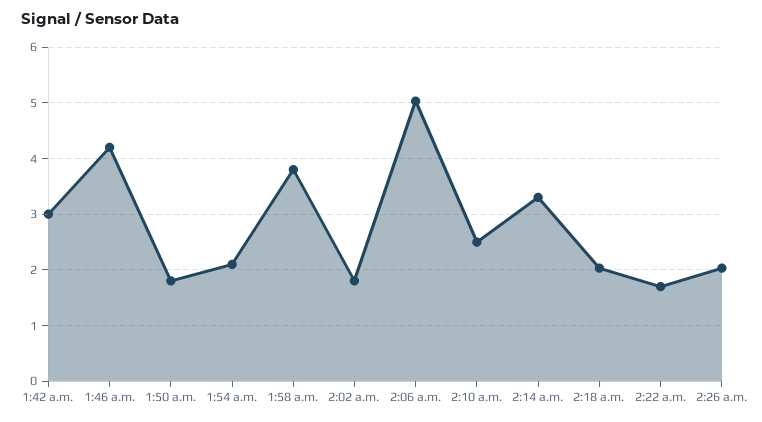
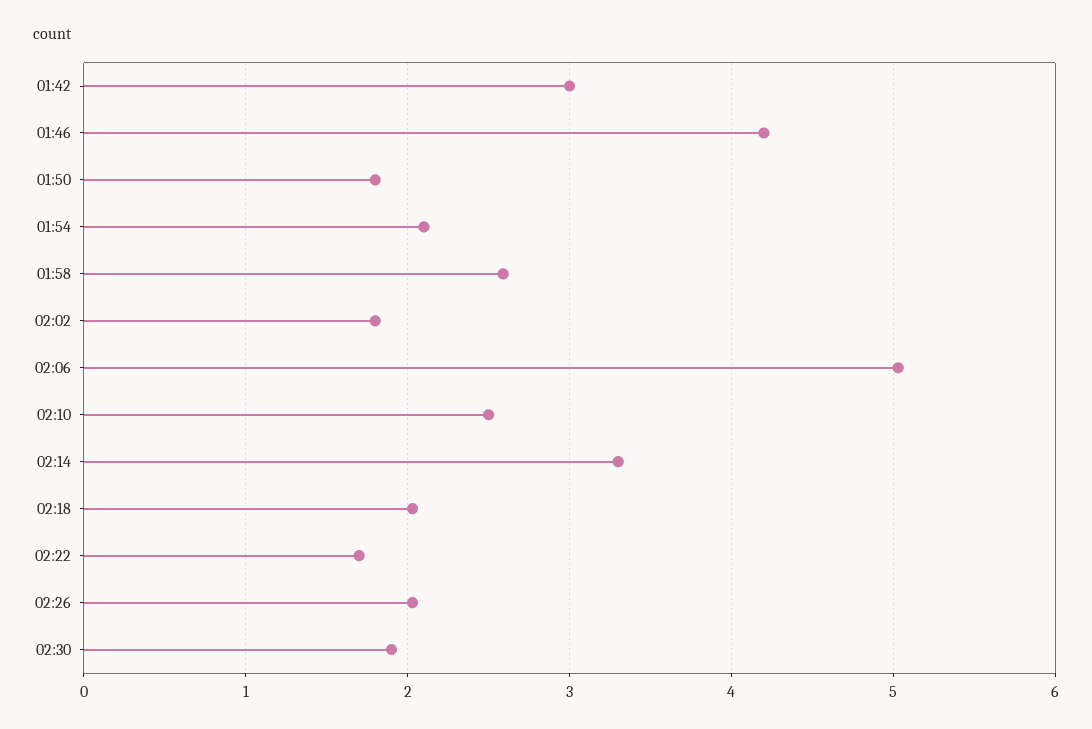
1:58 a.m.: 3.8 -> 2.6
02:30: none -> 1.9

